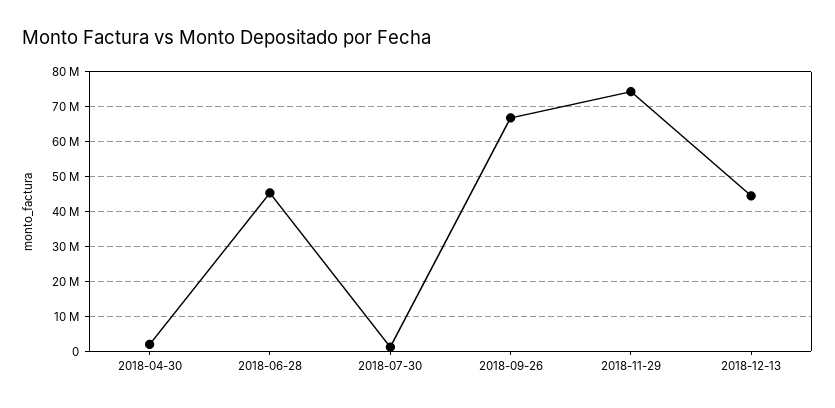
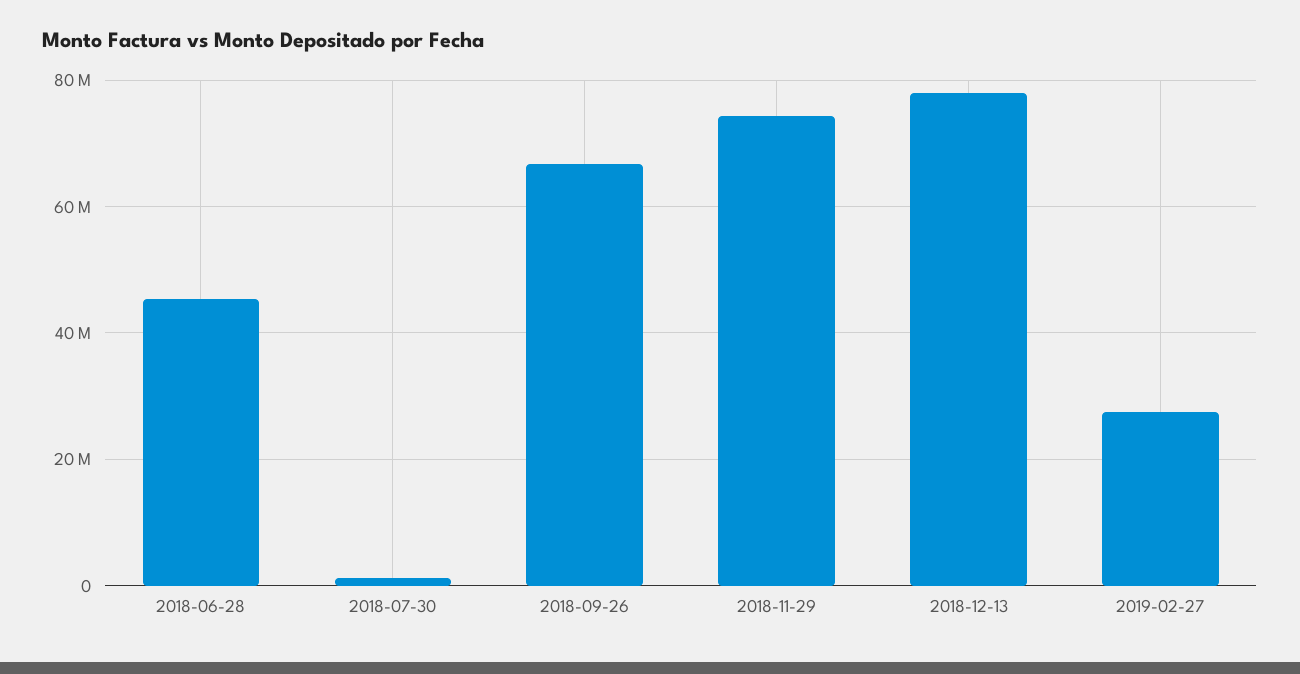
2018-04-30: 2000000 -> none
2018-12-13: 44000000 -> 78000000
2019-02-27: none -> 28000000

